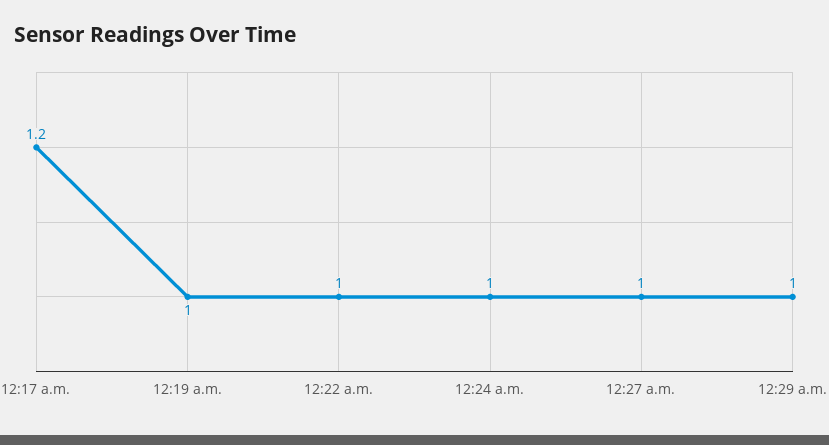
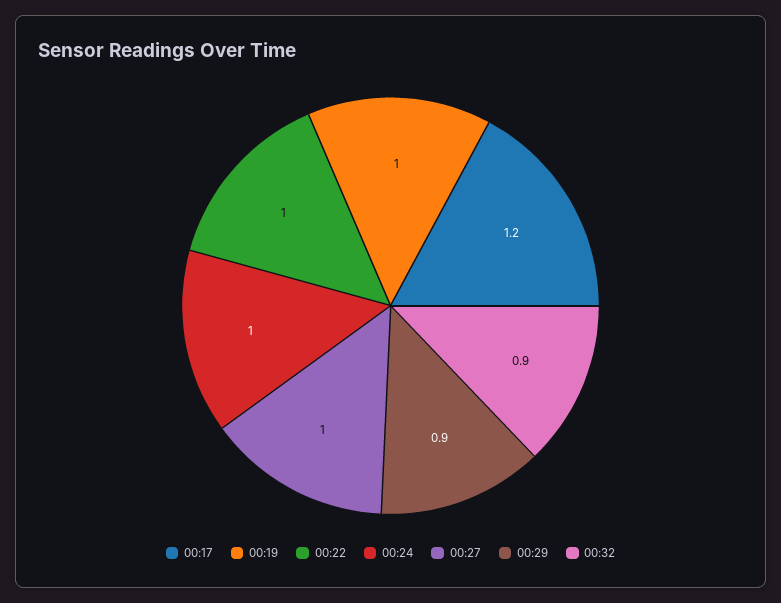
12:29 a.m.: 1 -> 0.9
00:32: none -> 0.9

